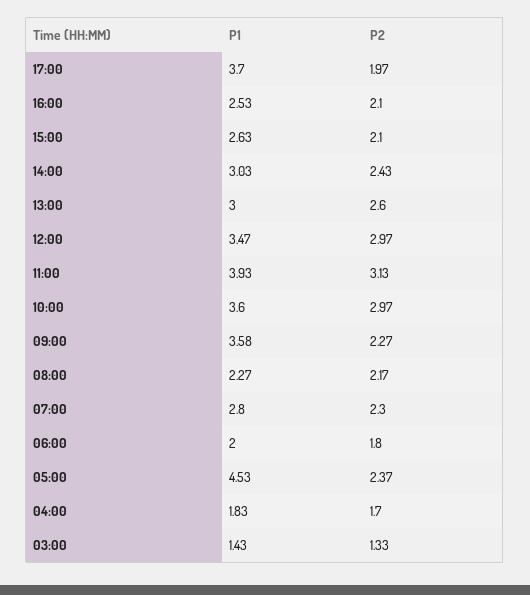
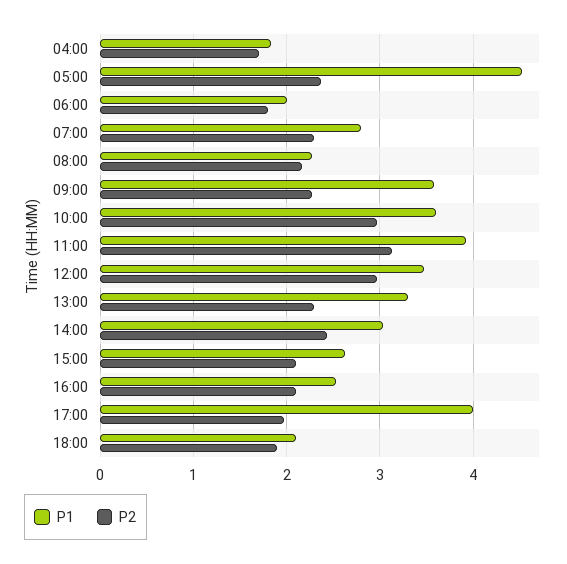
P1, 17:00: 3.7 -> 4
P1, 13:00: 3 -> 3.3
P2, 13:00: 2.6 -> 2.3
P1, 03:00: 1.43 -> none
P2, 03:00: 1.33 -> none
P1, 18:00: none -> 2.1
P2, 18:00: none -> 1.9

